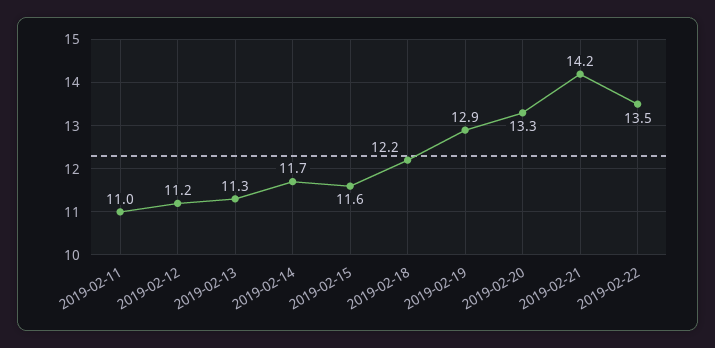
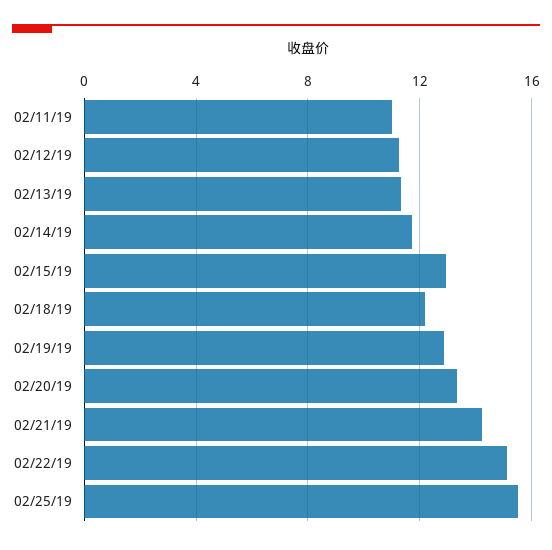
2019-02-15: 11.6 -> 13
2019-02-22: 13.5 -> 15
02/25/19: none -> 15.5

